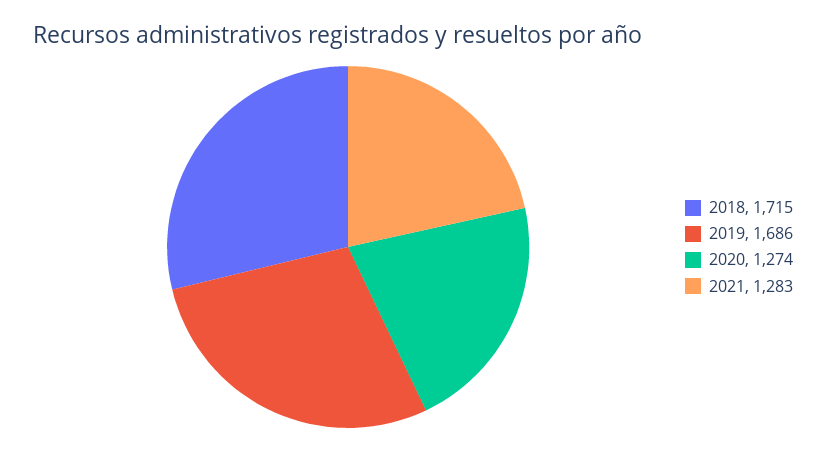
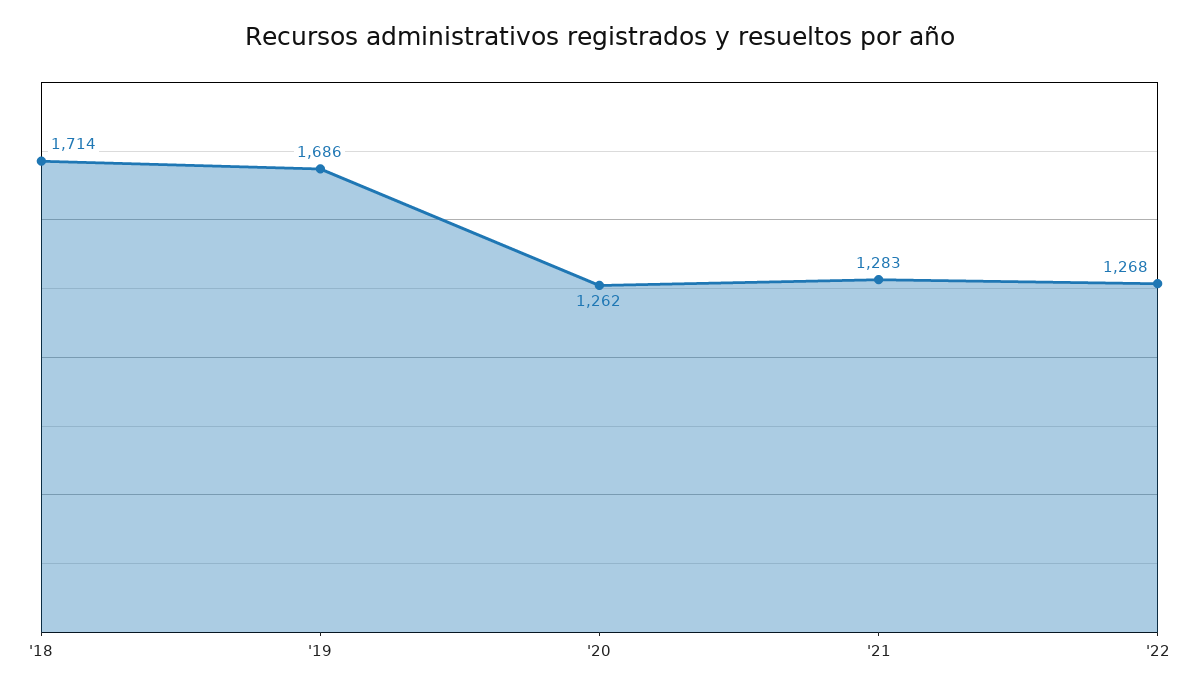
2018: 1715 -> 1714
2020: 1274 -> 1262
'22: none -> 1268

